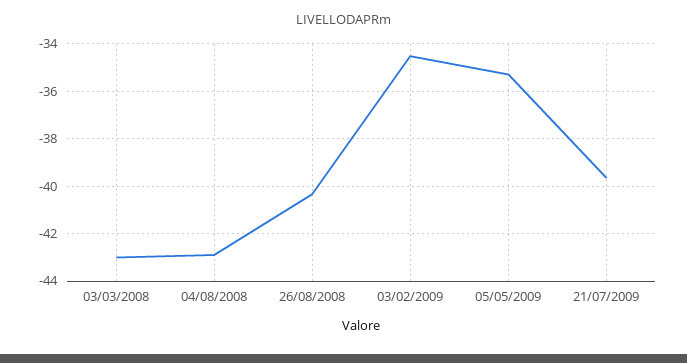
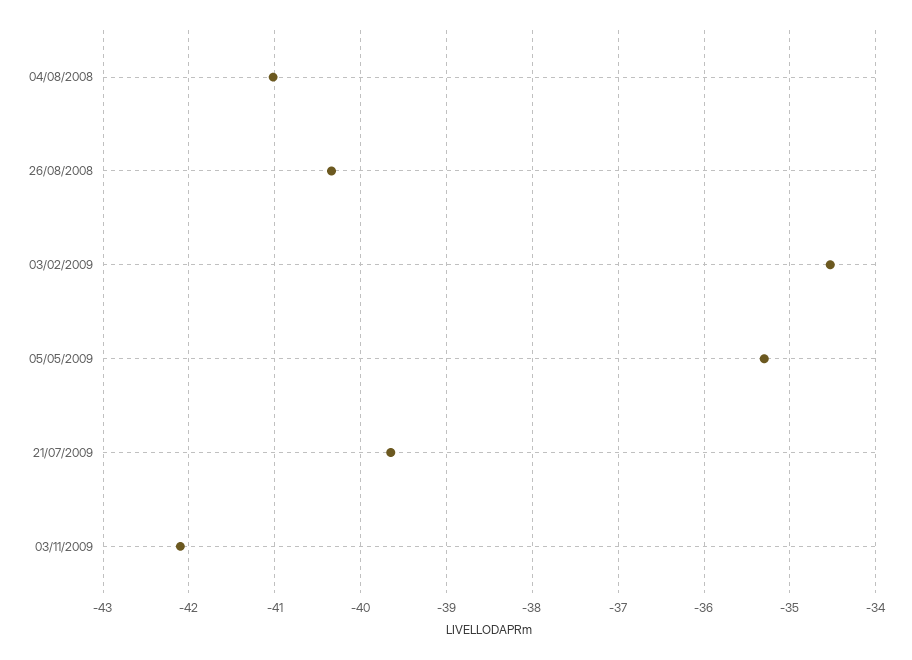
03/03/2008: -43 -> none
04/08/2008: -43 -> -41
03/11/2009: none -> -42.1

